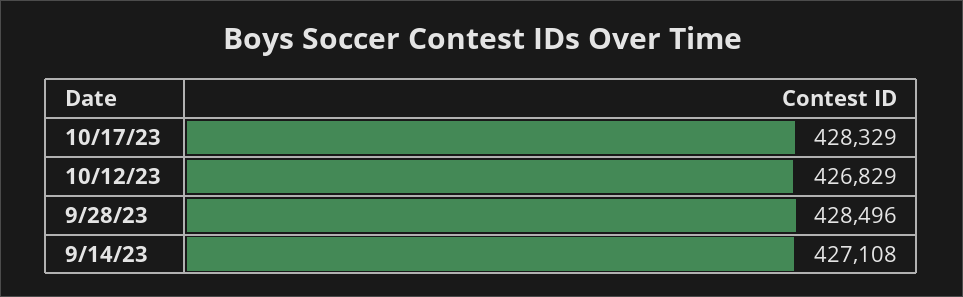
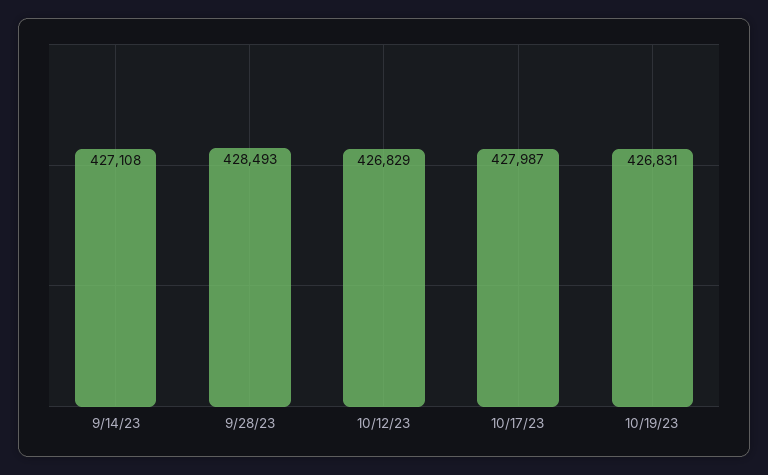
10/17/23: 428329 -> 427987
9/28/23: 428496 -> 428493
10/19/23: none -> 426831

